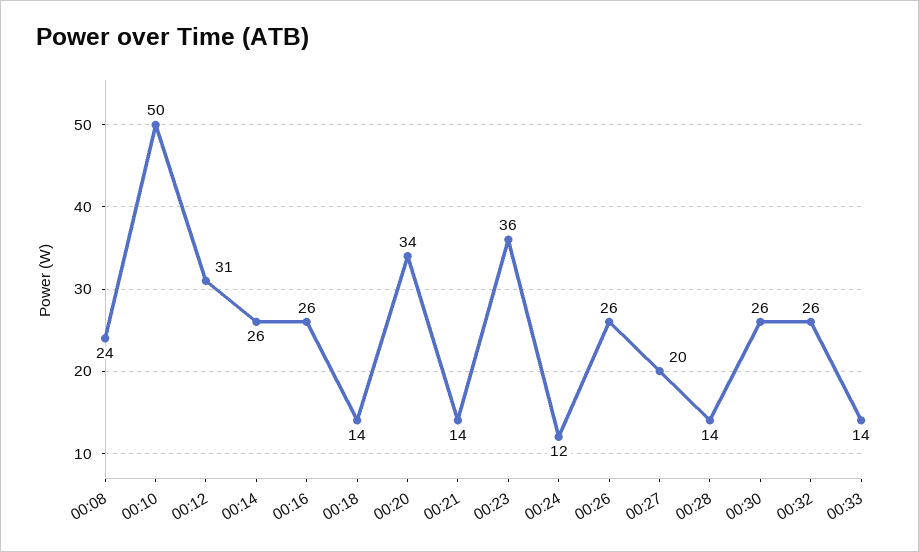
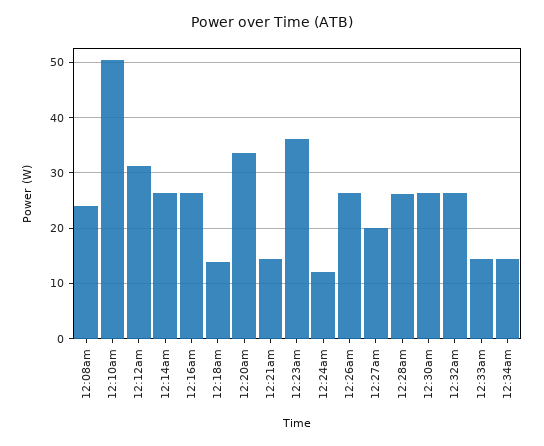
00:28: 14 -> 26
12:34am: none -> 14

